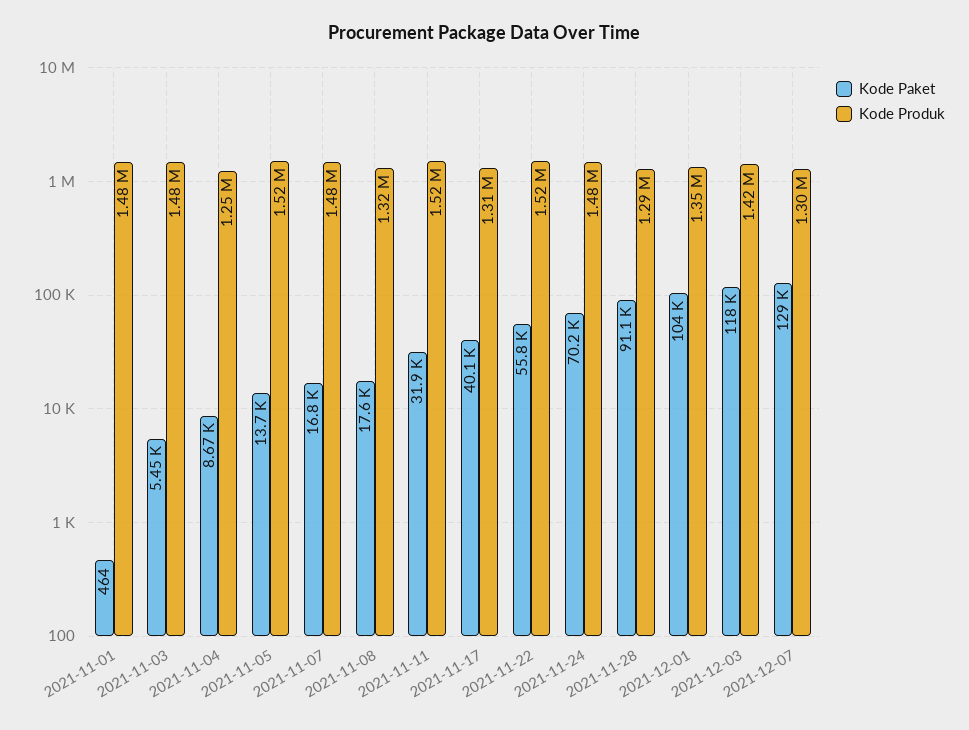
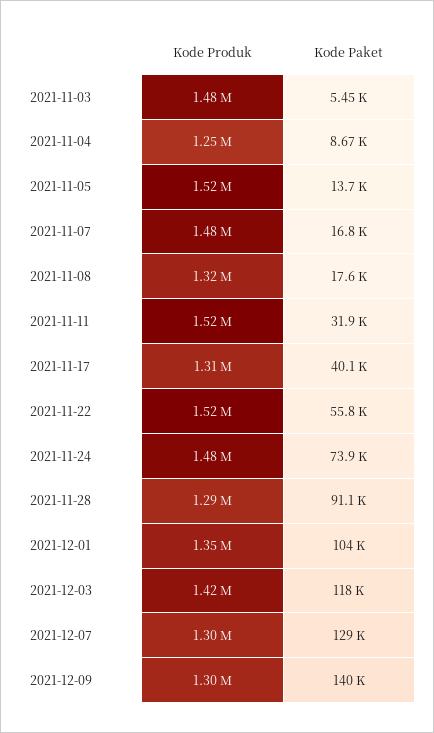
Kode Paket, 2021-11-01: 464 -> none
Kode Produk, 2021-11-01: 1480000 -> none
Kode Paket, 2021-11-24: 70200 -> 73900
Kode Produk, 2021-12-09: none -> 1300000
Kode Paket, 2021-12-09: none -> 140000

